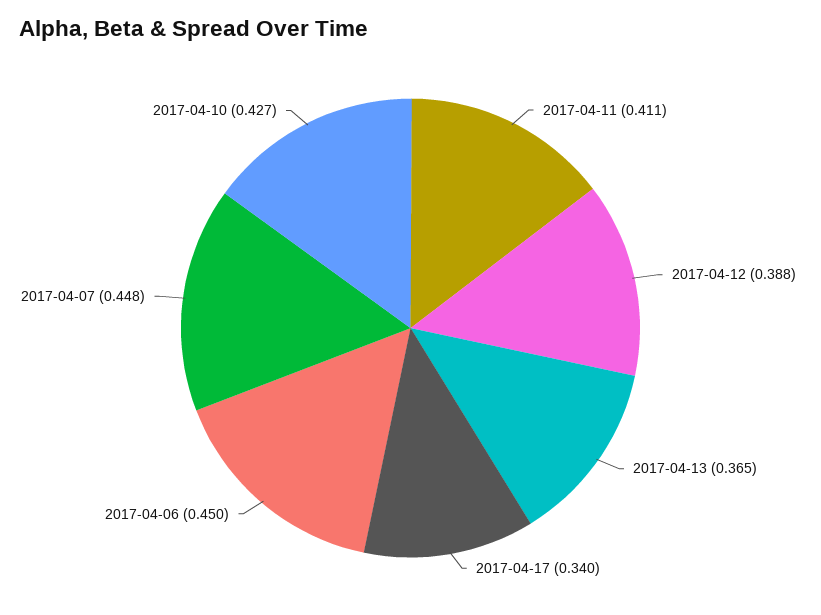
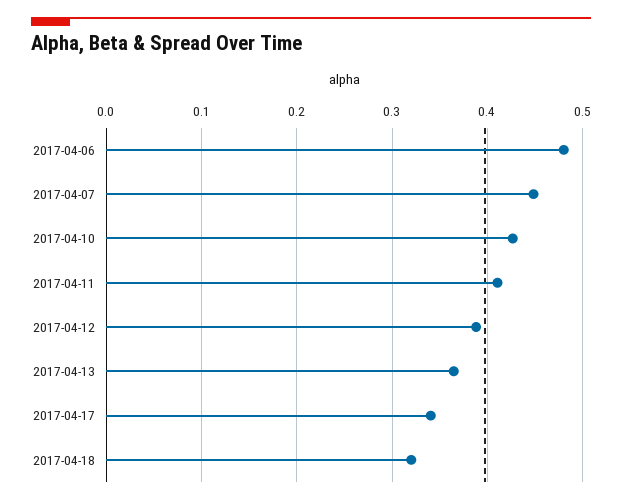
2017-04-06: 0.45 -> 0.48
2017-04-18: none -> 0.32

